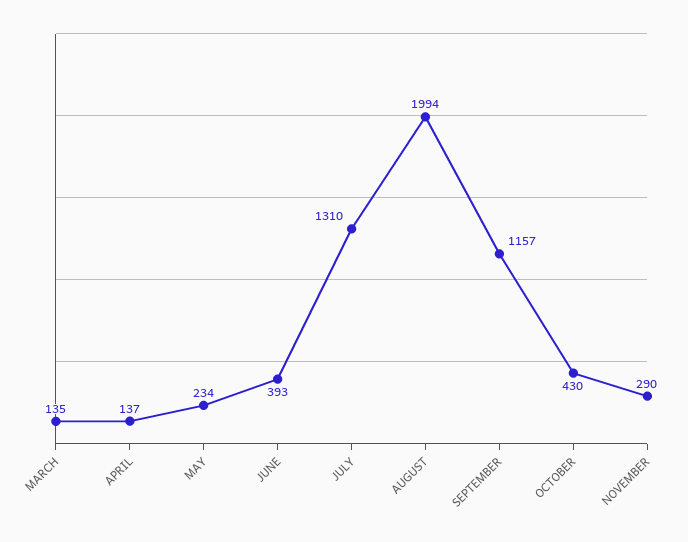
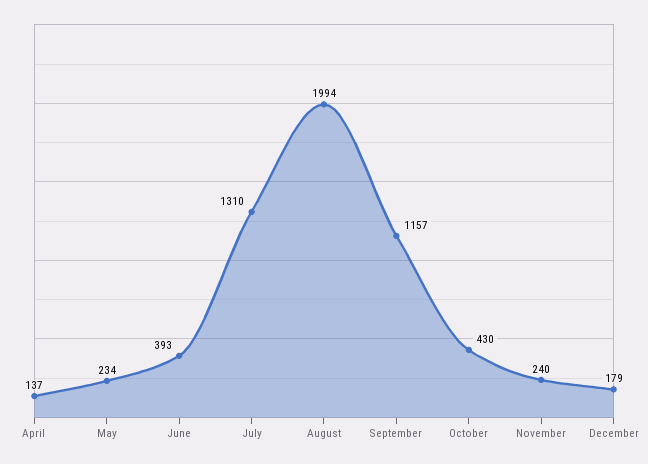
MARCH: 135 -> none
NOVEMBER: 290 -> 240
December: none -> 179

